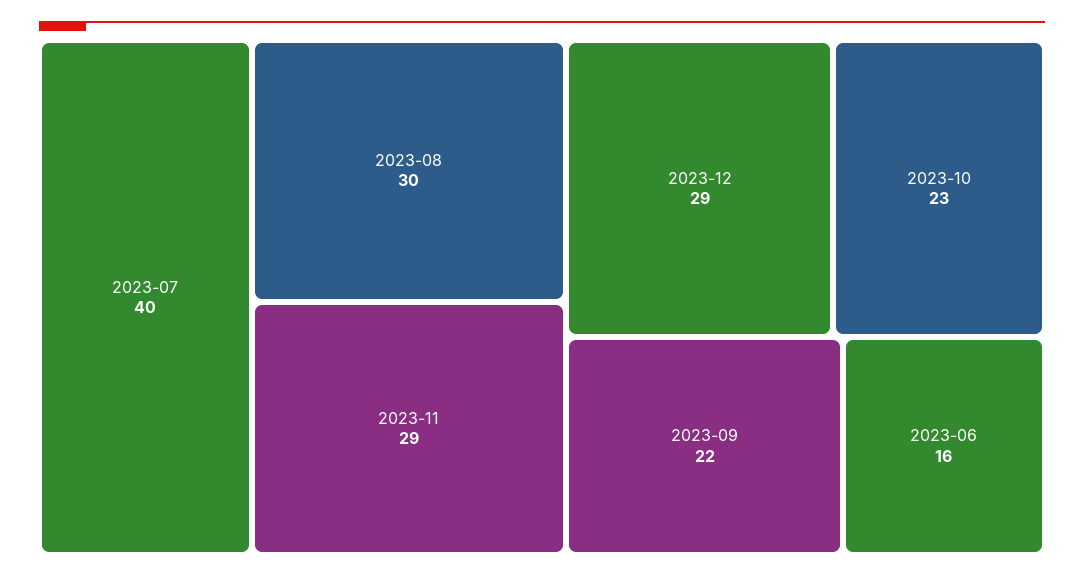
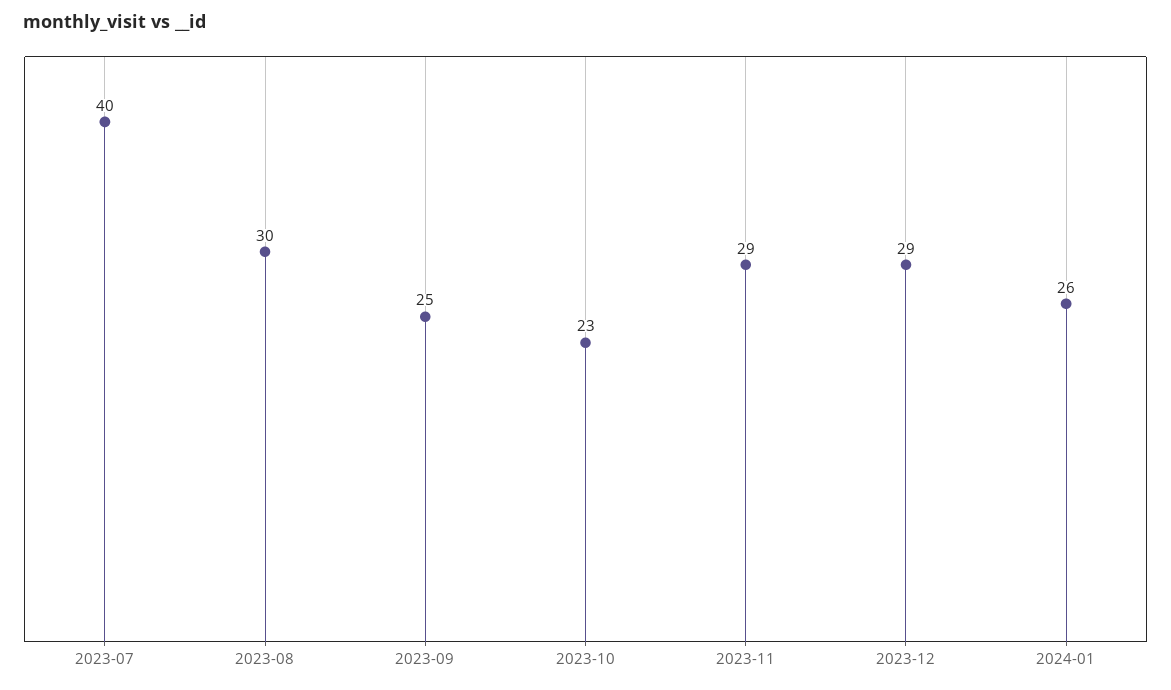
2023-09: 22 -> 25
2023-06: 16 -> none
2024-01: none -> 26

